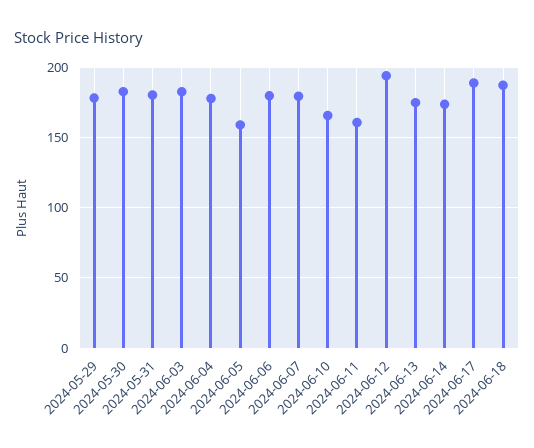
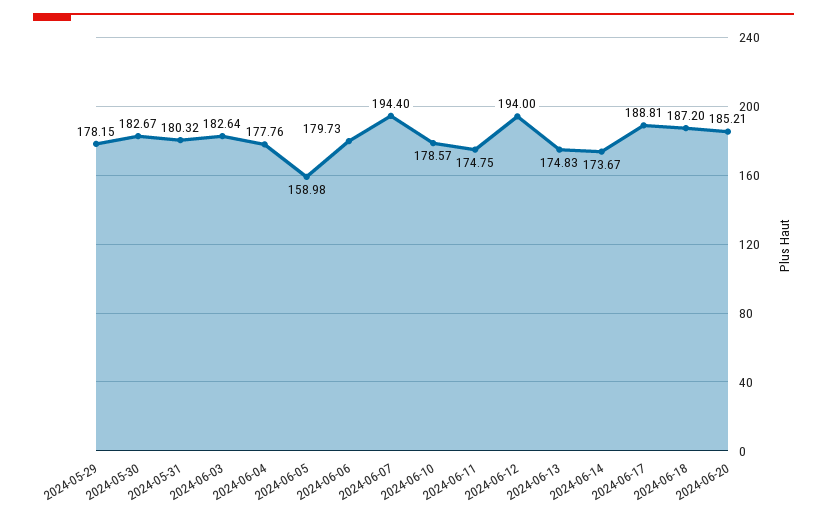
2024-06-07: 180 -> 194.4
2024-06-10: 165 -> 178.57
2024-06-11: 160 -> 174.75
2024-06-20: none -> 185.21

